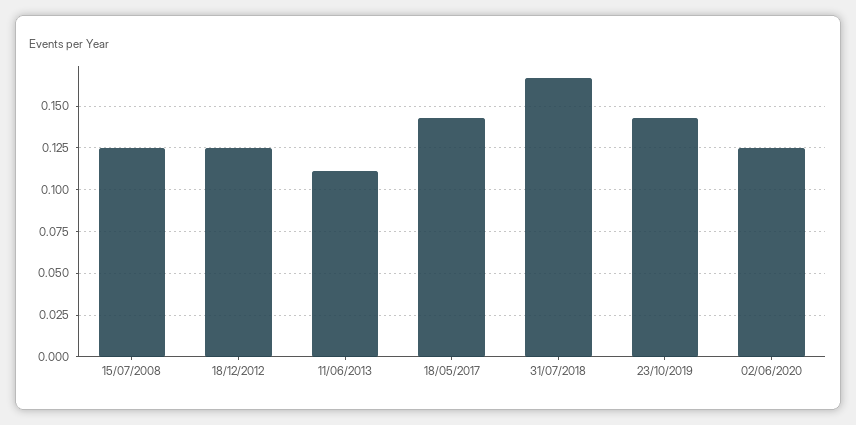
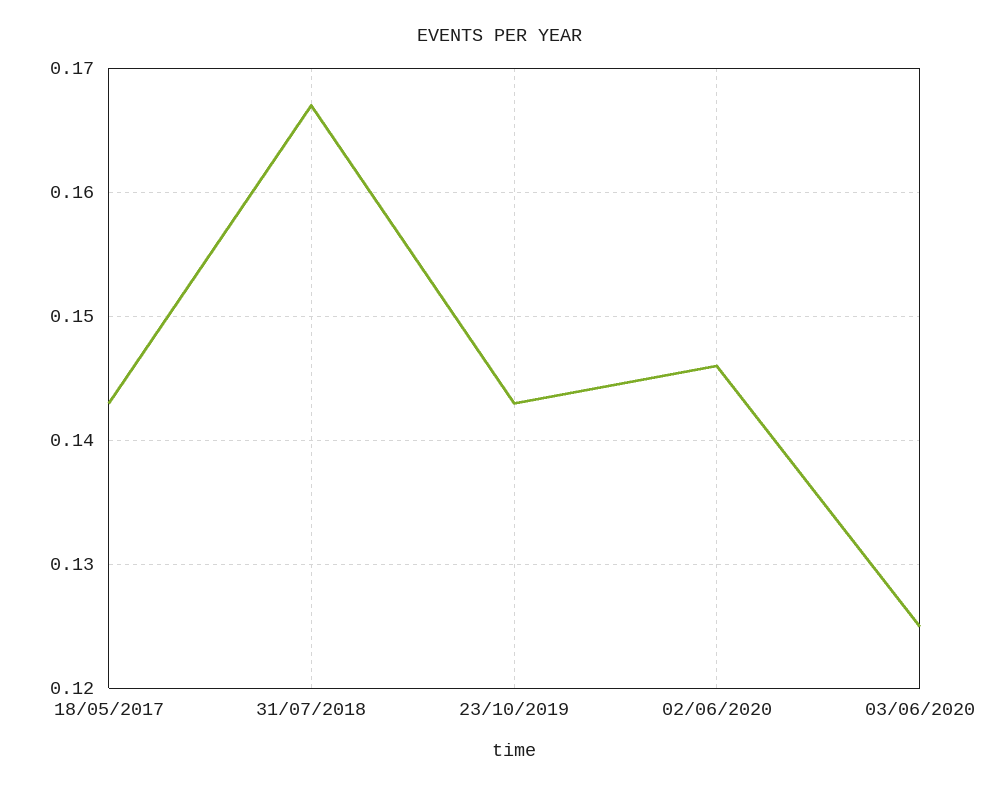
15/07/2008: 0.125 -> none
18/12/2012: 0.125 -> none
11/06/2013: 0.11 -> none
02/06/2020: 0.125 -> 0.146
03/06/2020: none -> 0.125

